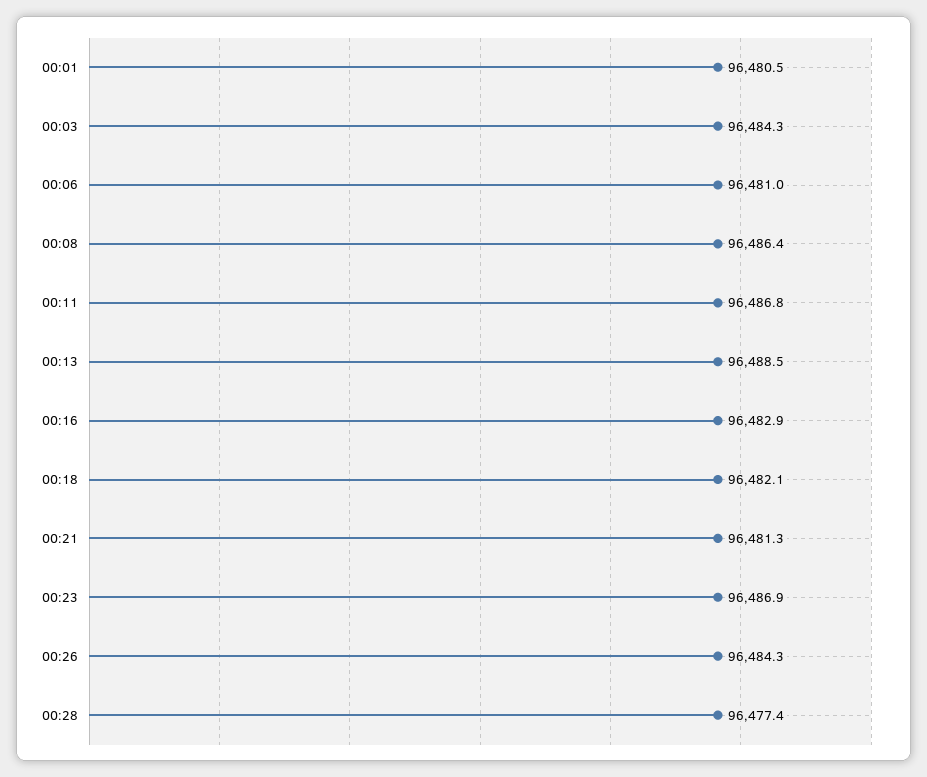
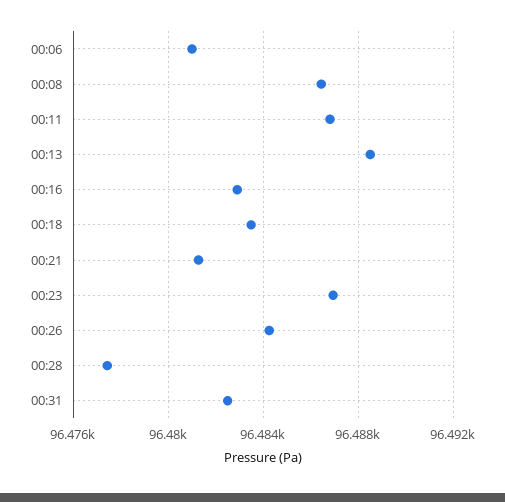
00:01: 96480.5 -> none
00:03: 96484.3 -> none
00:18: 96482.1 -> 96483.5
00:31: none -> 96482.5

